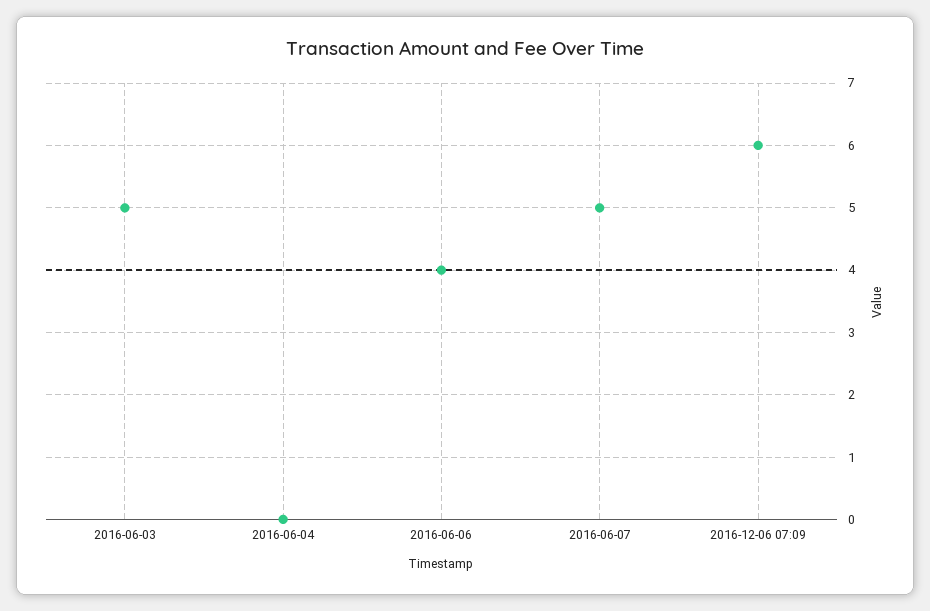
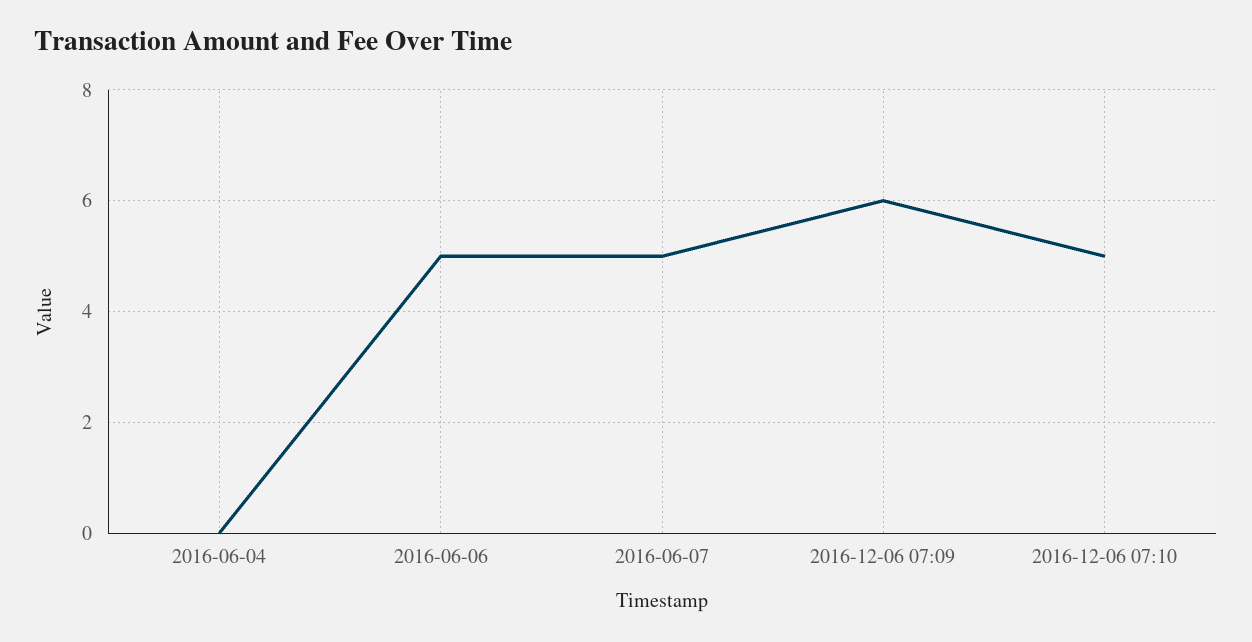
2016-06-03: 5 -> none
2016-06-06: 4 -> 5
2016-12-06 07:10: none -> 5

